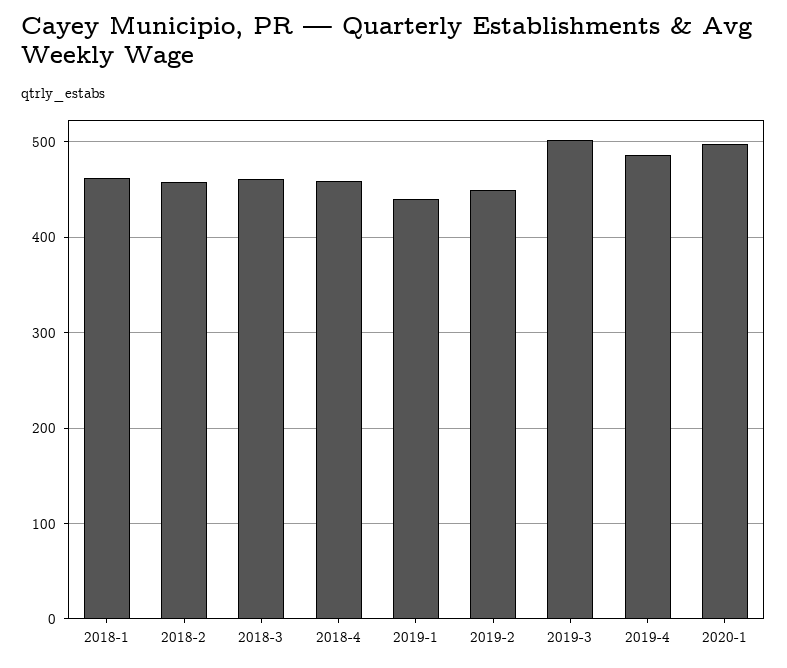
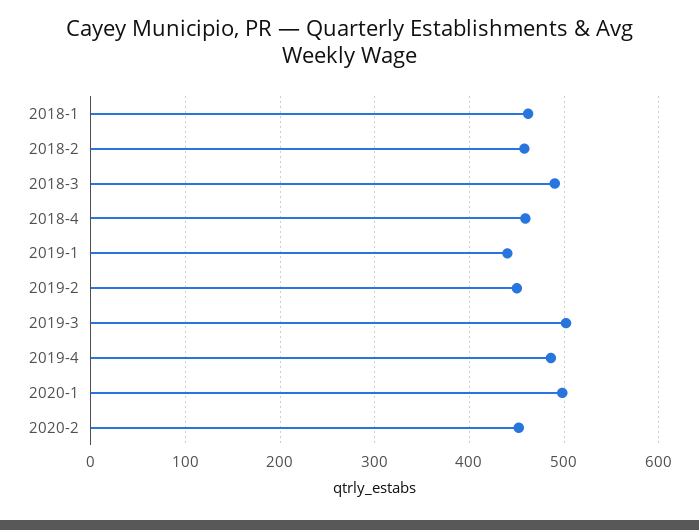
2018-3: 460 -> 490
2020-2: none -> 450

